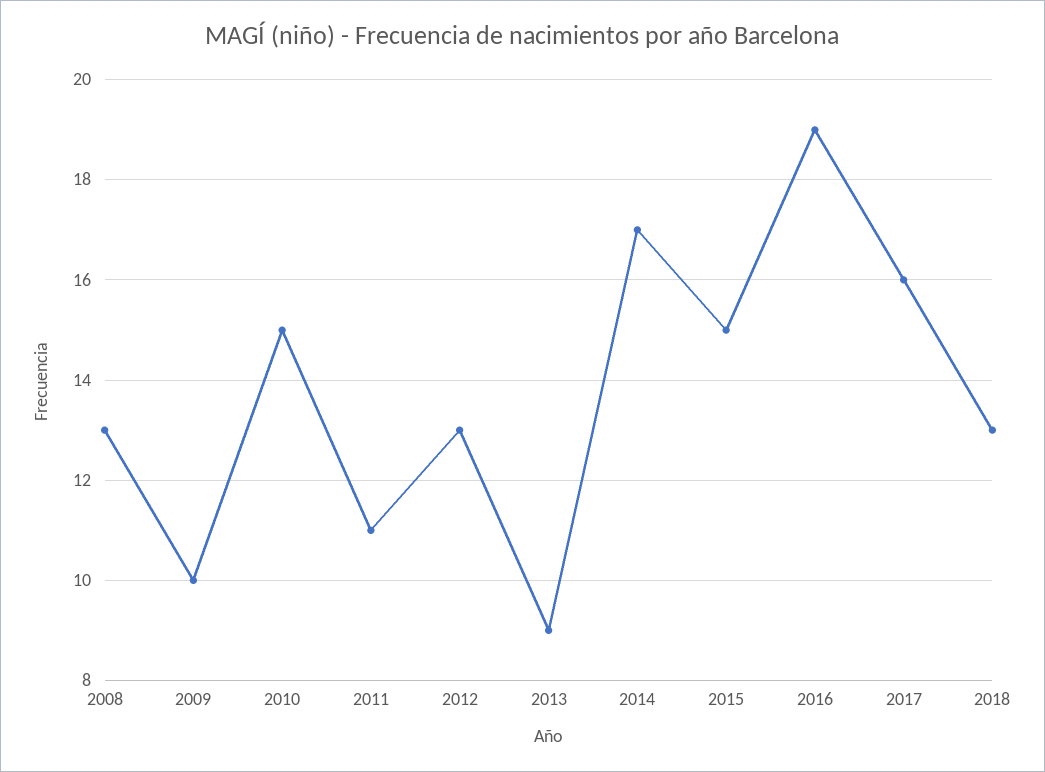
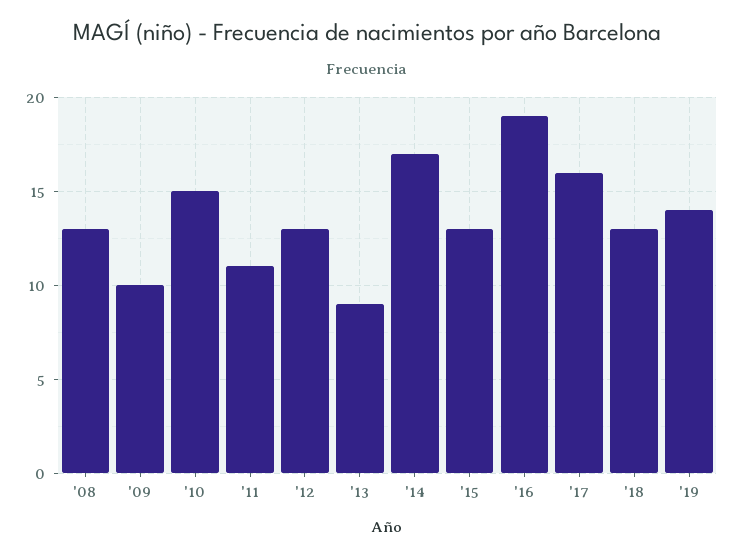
2015: 15 -> 13
'19: none -> 14

